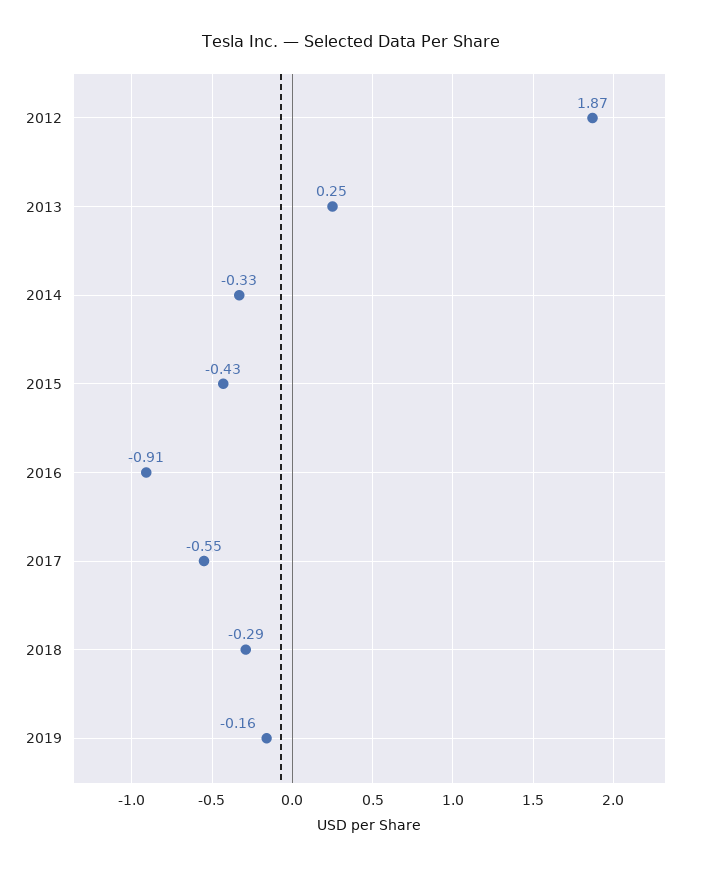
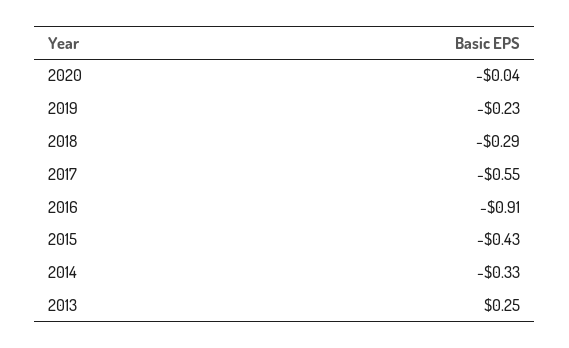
2012: 1.87 -> none
2019: -0.16 -> -0.23
2020: none -> -0.04

